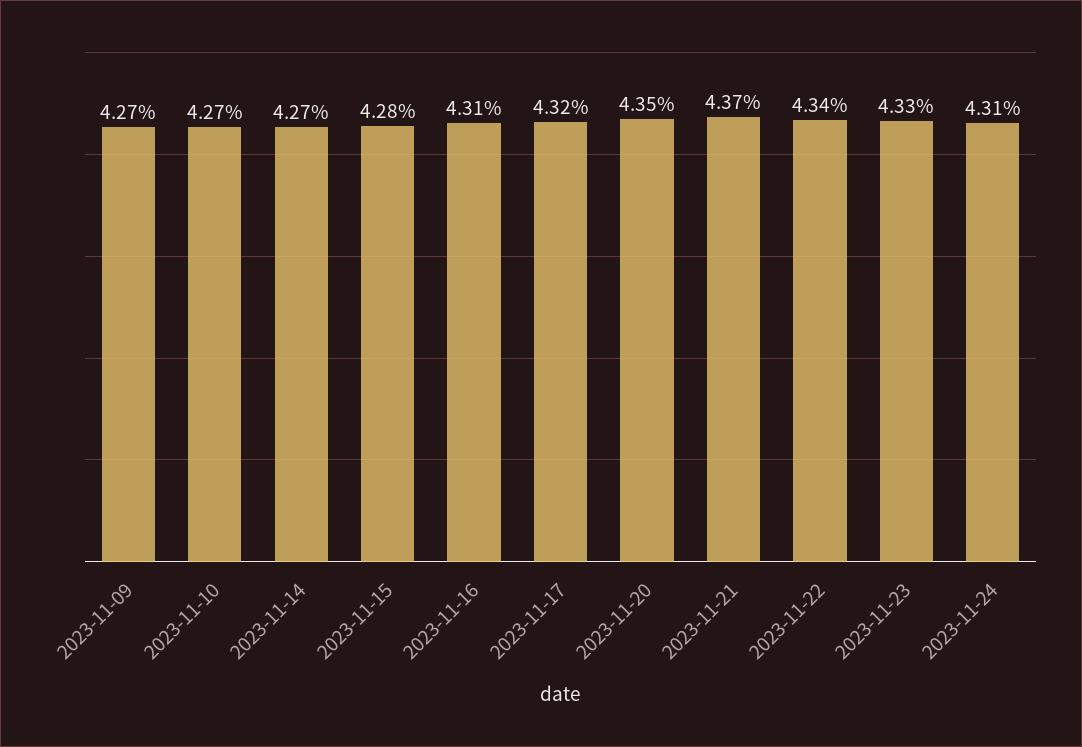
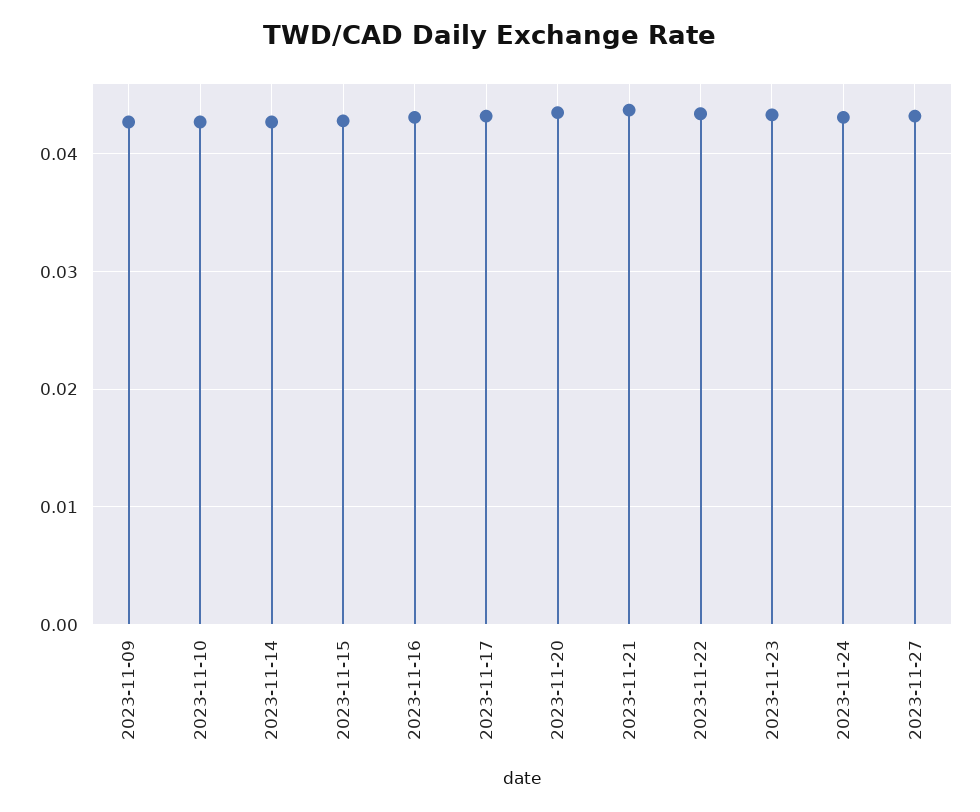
2023-11-27: none -> 0.043

